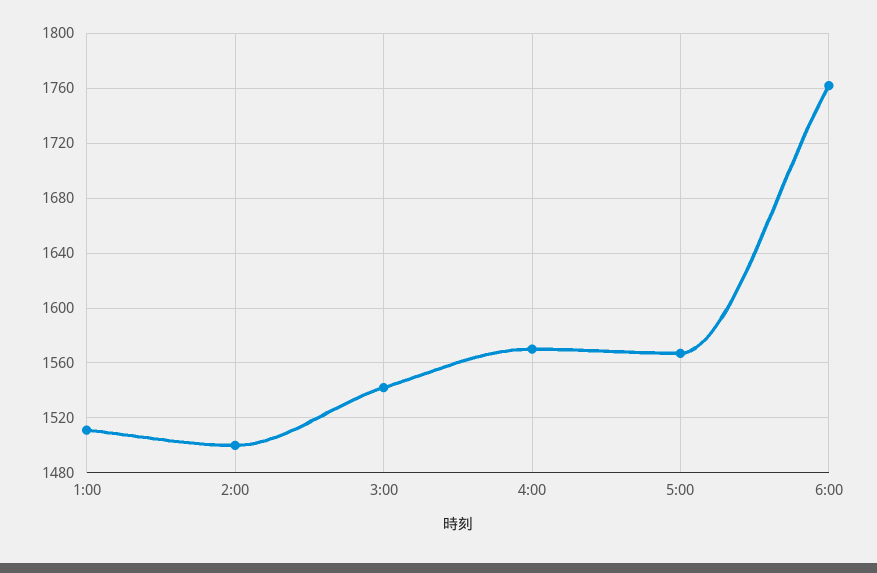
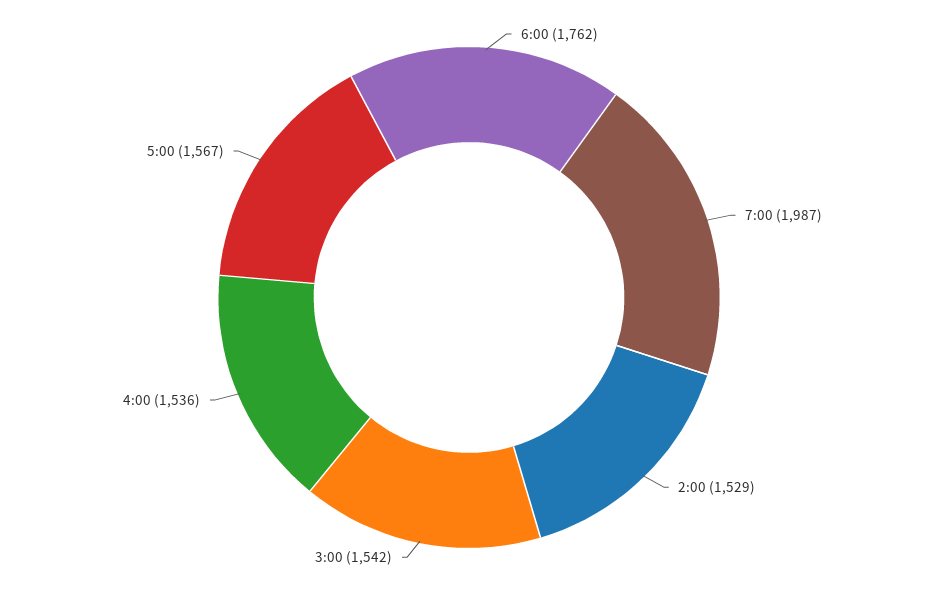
1:00: 1510 -> none
2:00: 1500 -> 1529
4:00: 1570 -> 1536
7:00: none -> 1987

